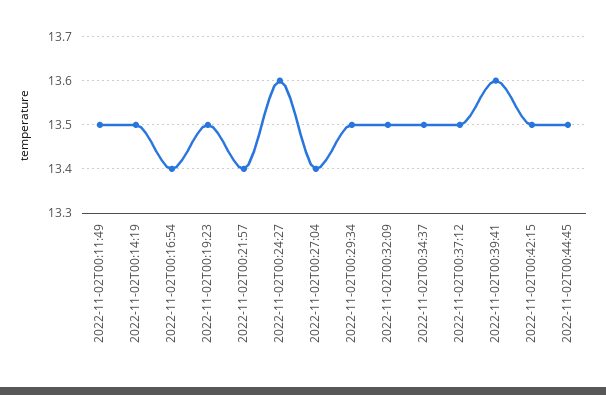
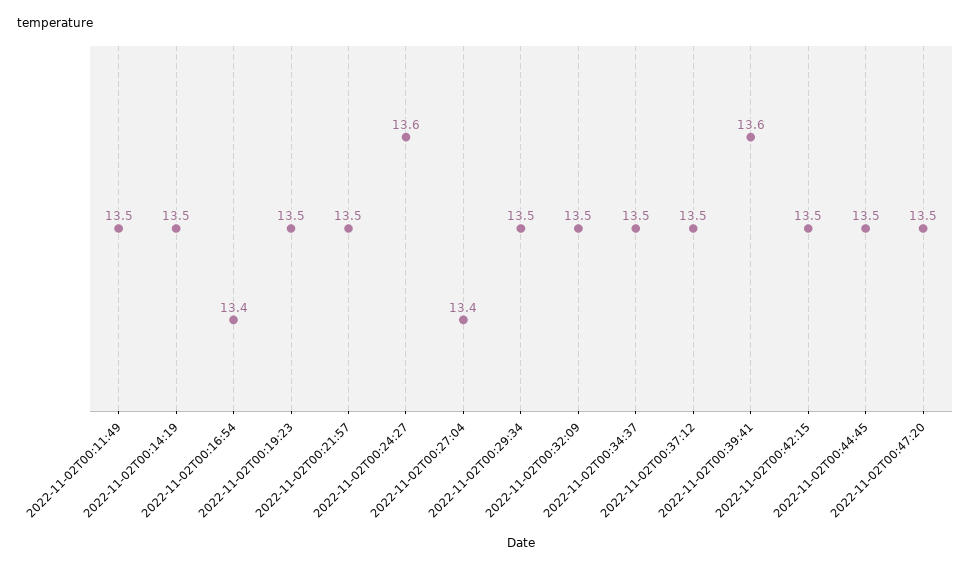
2022-11-02T00:21:57: 13.4 -> 13.5
2022-11-02T00:47:20: none -> 13.5

